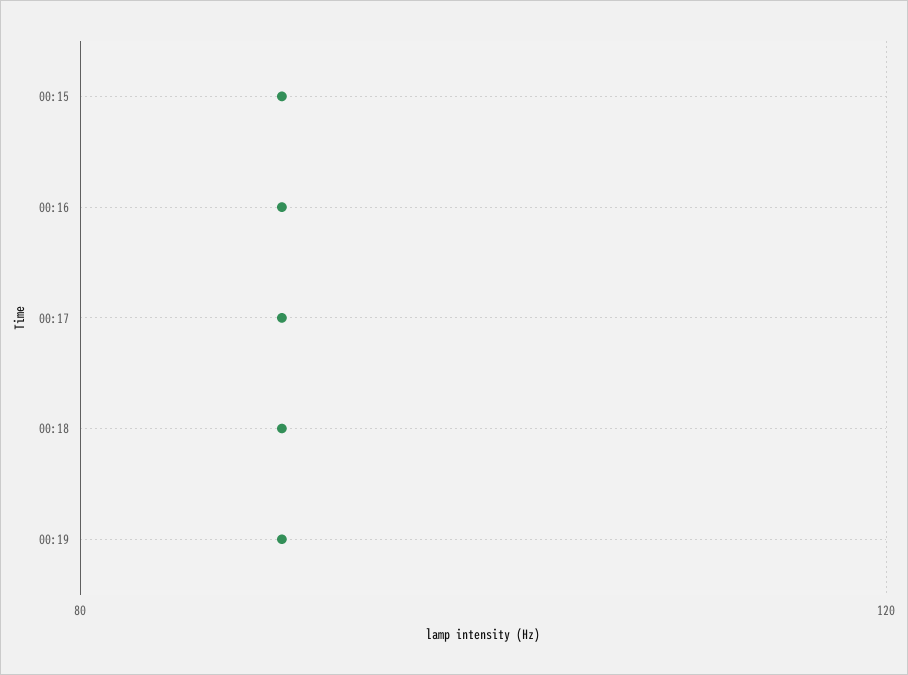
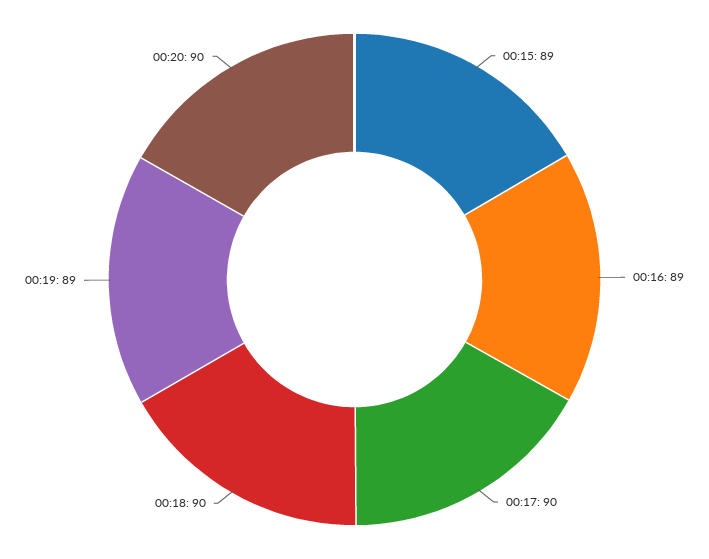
00:15: 90 -> 89
00:16: 90 -> 89
00:19: 90 -> 89
00:20: none -> 90

